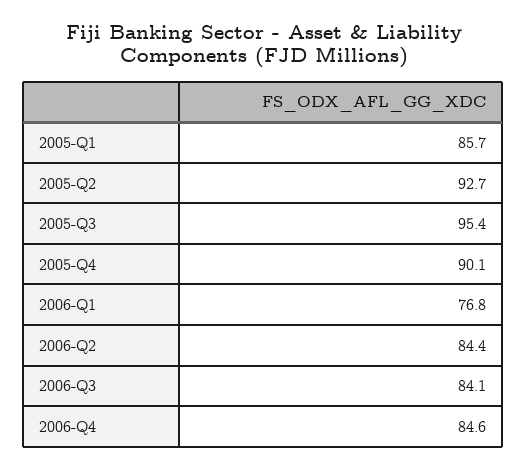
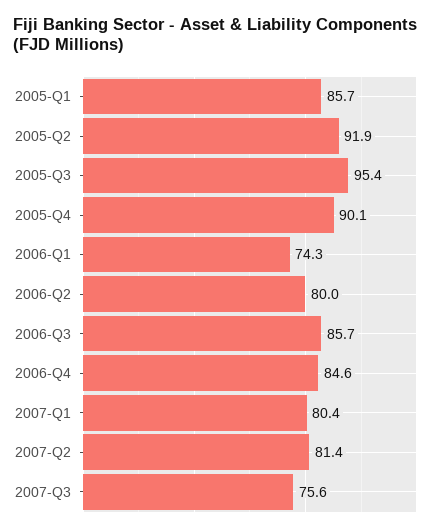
2005-Q2: 92.7 -> 91.9
2006-Q1: 76.8 -> 74.3
2006-Q2: 84.4 -> 80
2006-Q3: 84.1 -> 85.7
2007-Q1: none -> 80.4
2007-Q2: none -> 81.4
2007-Q3: none -> 75.6

